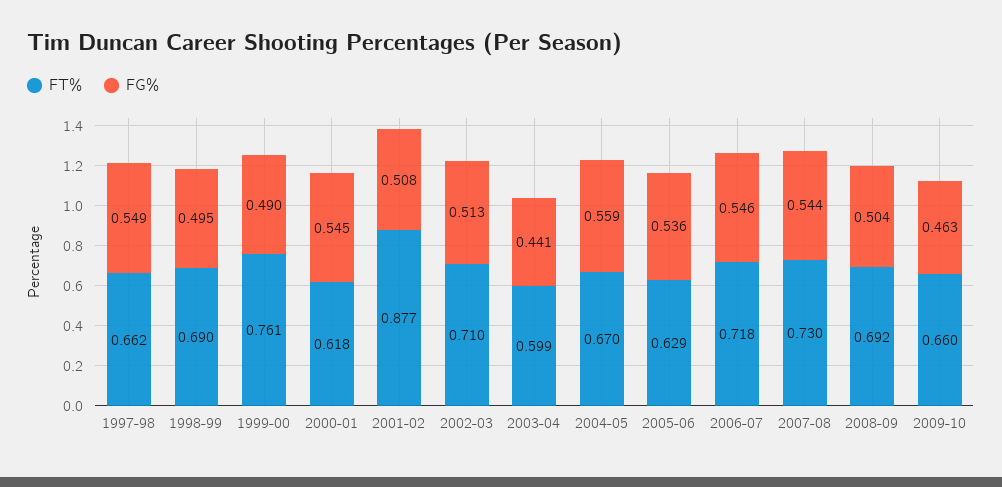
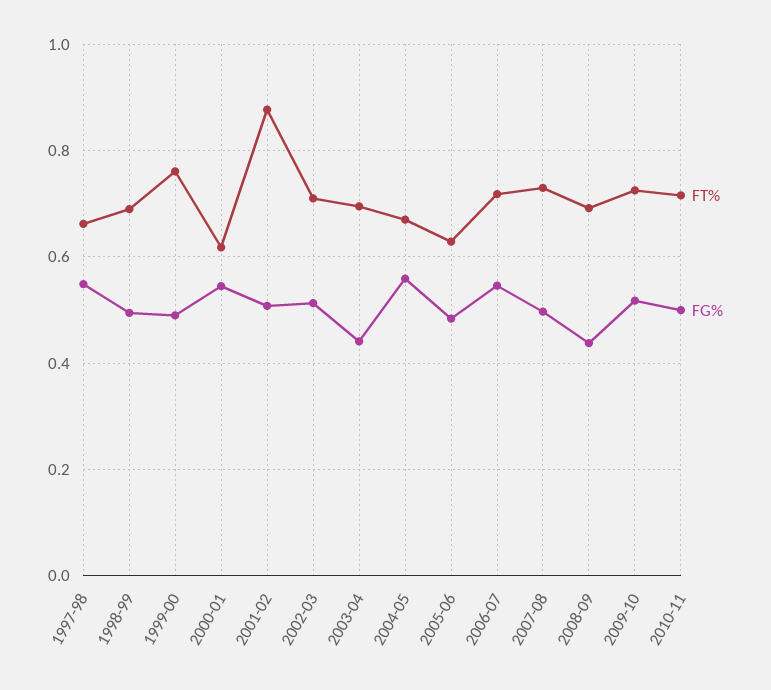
FT%, 2003-04: 0.599 -> 0.7
FG%, 2005-06: 0.536 -> 0.48
FG%, 2007-08: 0.544 -> 0.5
FG%, 2008-09: 0.504 -> 0.44
FT%, 2009-10: 0.66 -> 0.72
FG%, 2009-10: 0.463 -> 0.52
FT%, 2010-11: none -> 0.72
FG%, 2010-11: none -> 0.5

